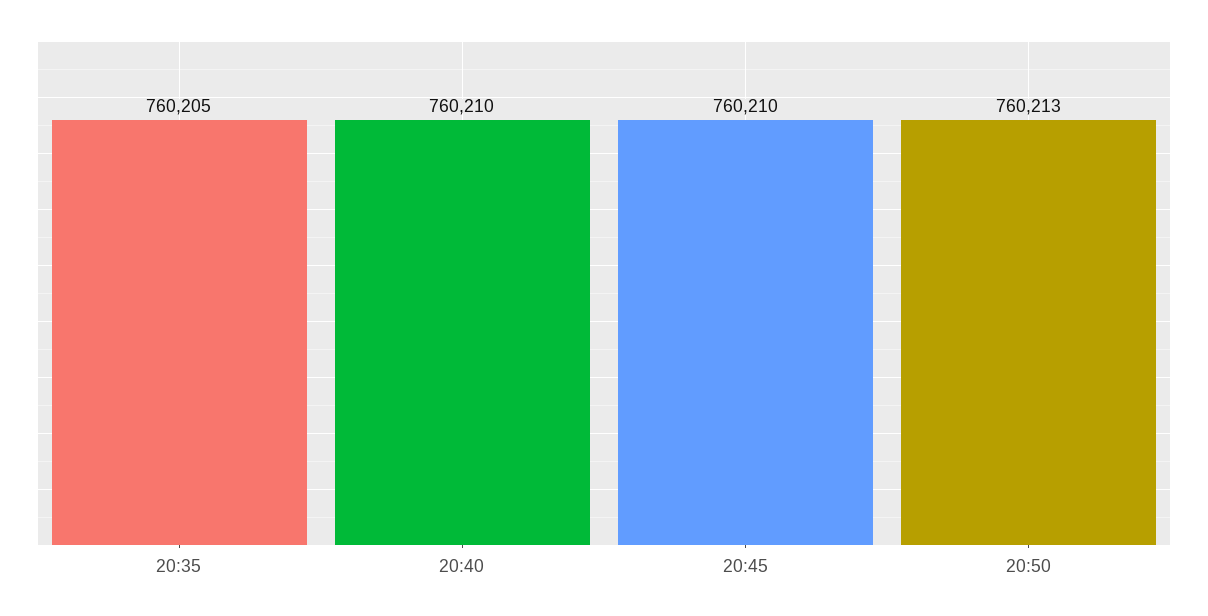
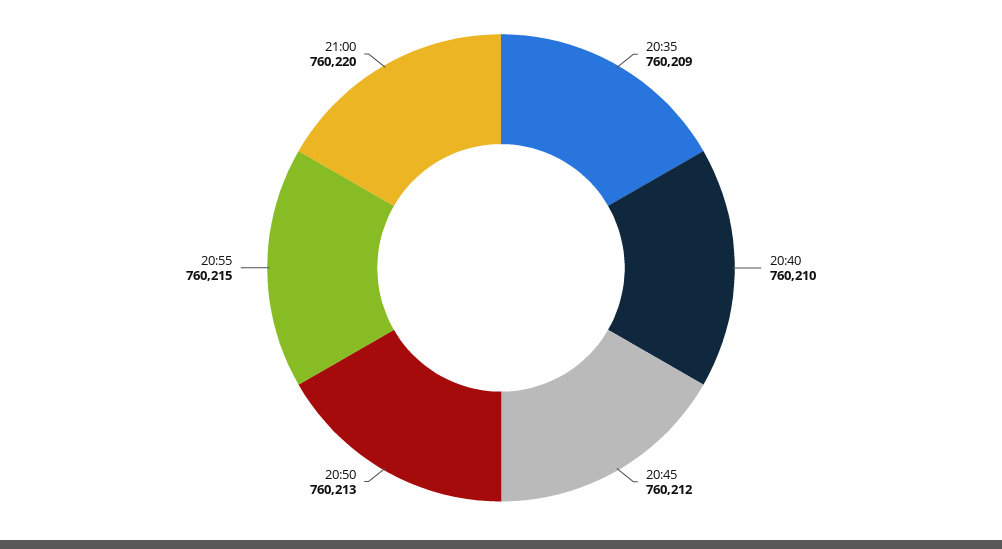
20:35: 760205 -> 760209
20:45: 760210 -> 760212
20:55: none -> 760215
21:00: none -> 760220

